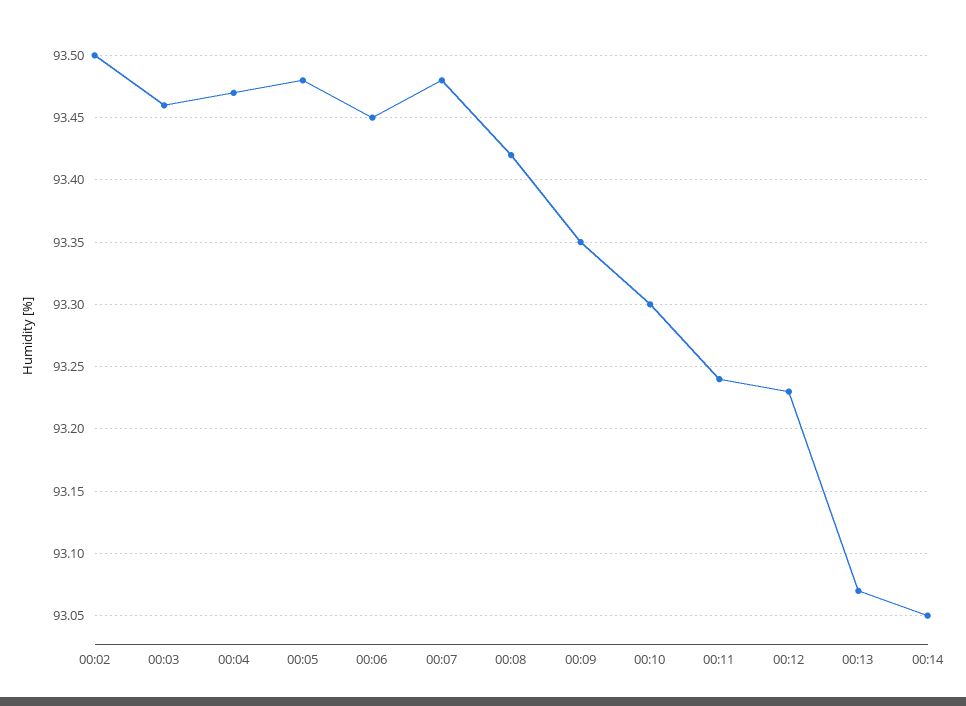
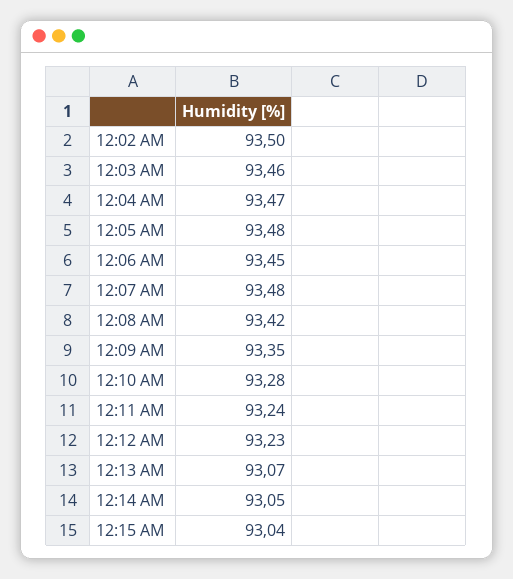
00:10: 93.3 -> 93.28
12:15 AM: none -> 93.04

